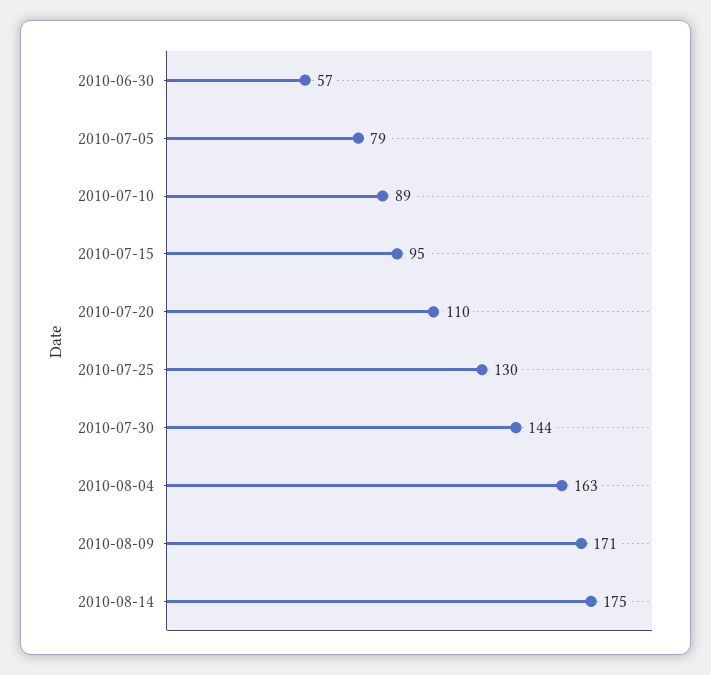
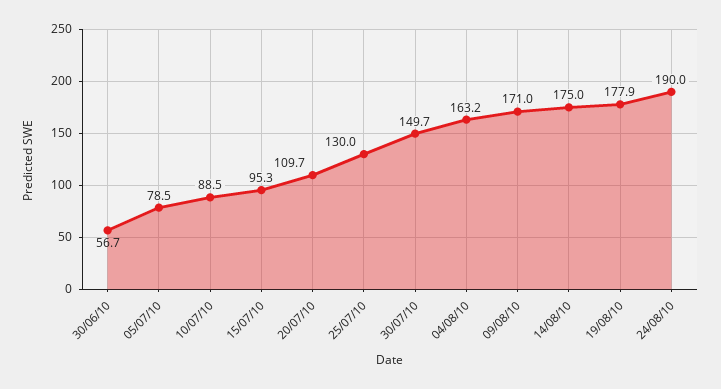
2010-07-30: 144 -> 149.7
19/08/10: none -> 177.9
24/08/10: none -> 190

